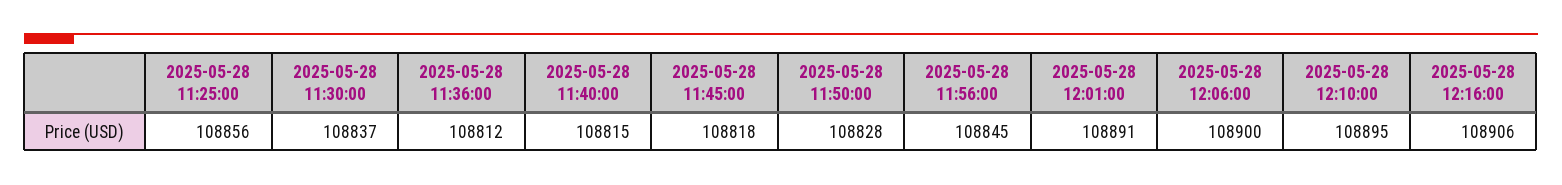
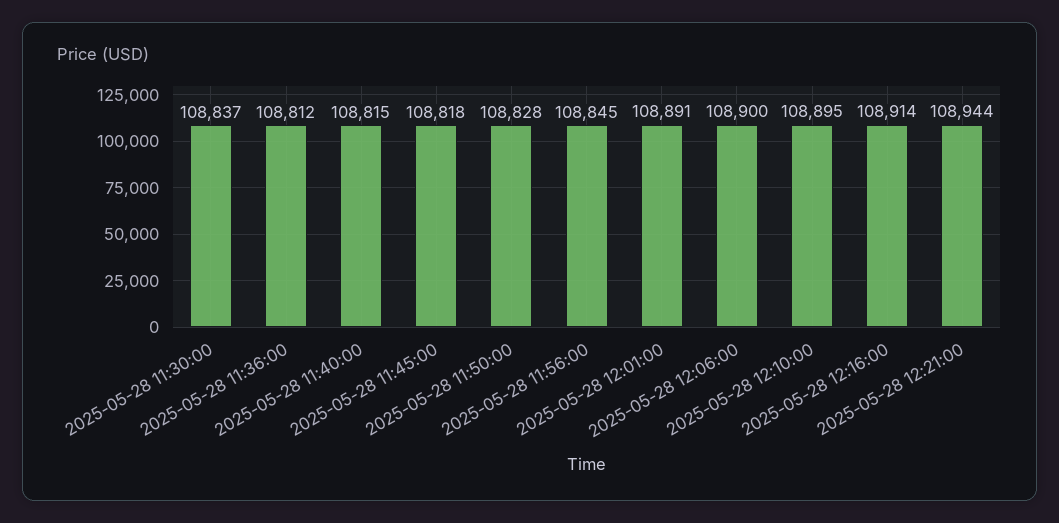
2025-05-28 11:25:00: 108856 -> none
2025-05-28 12:16:00: 108906 -> 108914
2025-05-28 12:21:00: none -> 108944

